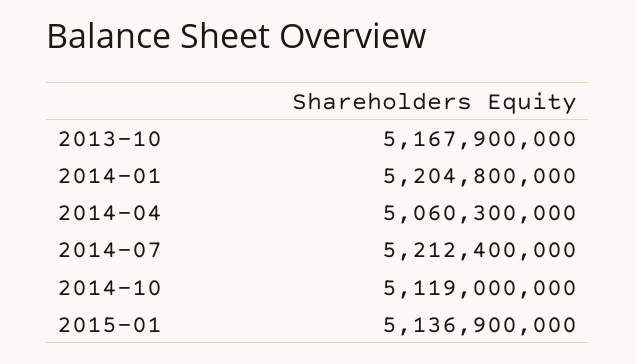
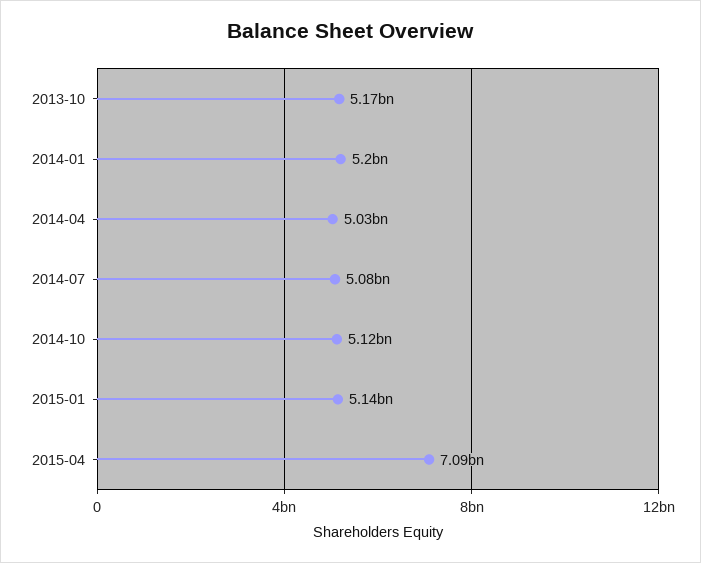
2014-04: 5060300000 -> 5030000000
2014-07: 5212400000 -> 5080000000
2015-04: none -> 7090000000

